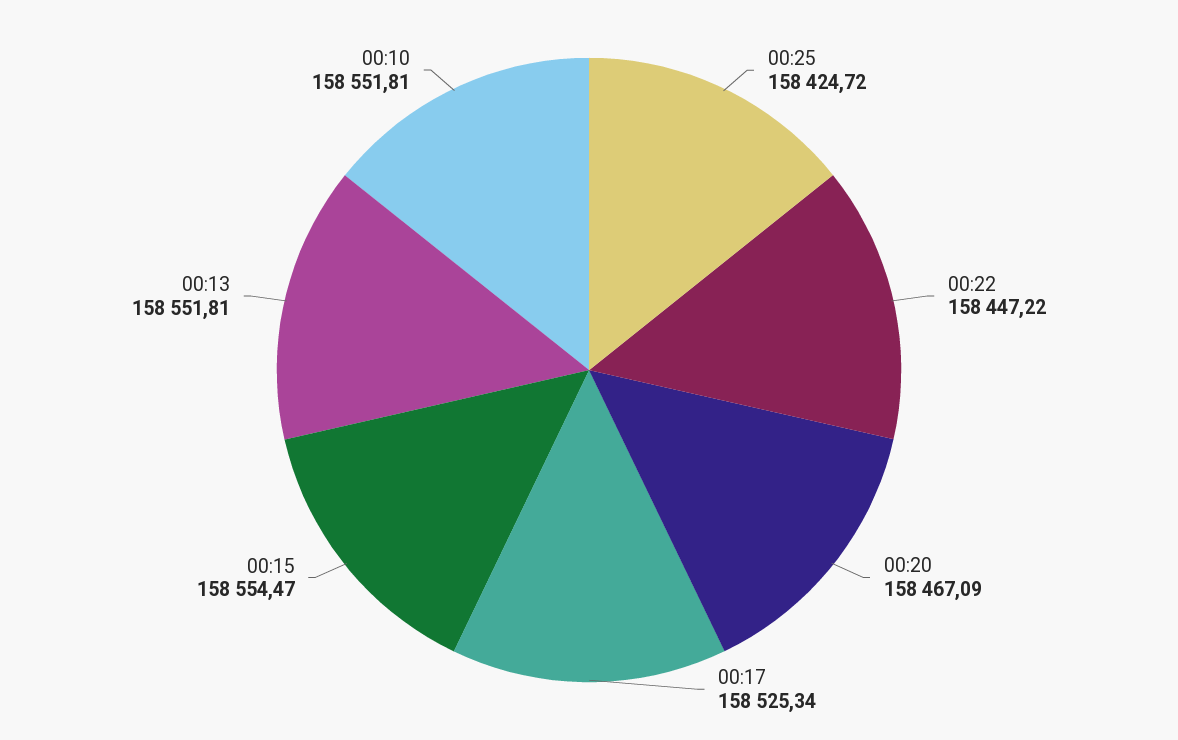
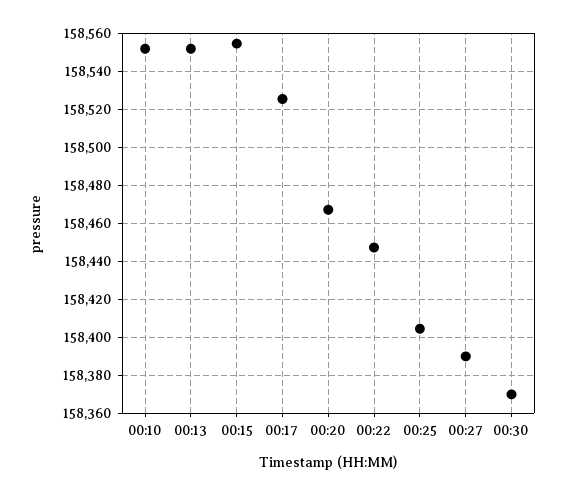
00:25: 158424.72 -> 158405
00:27: none -> 158390
00:30: none -> 158370

